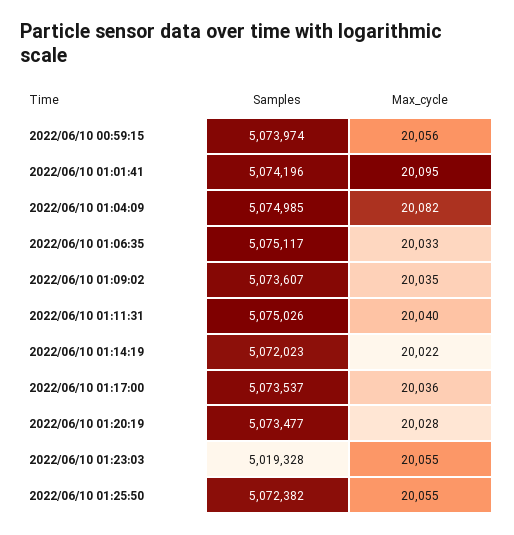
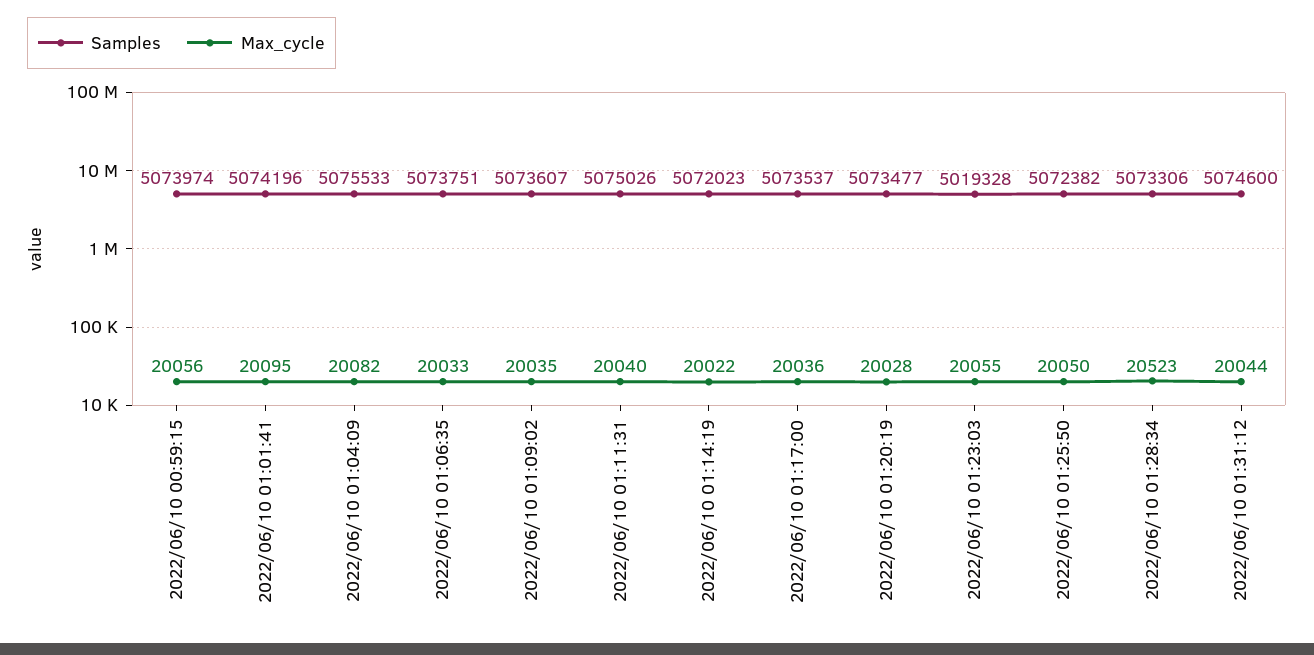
Samples, 2022/06/10 01:04:09: 5074985 -> 5075533
Samples, 2022/06/10 01:06:35: 5075117 -> 5073751
Max_cycle, 2022/06/10 01:25:50: 20055 -> 20050
Samples, 2022/06/10 01:28:34: none -> 5073306
Max_cycle, 2022/06/10 01:28:34: none -> 20523
Samples, 2022/06/10 01:31:12: none -> 5074600
Max_cycle, 2022/06/10 01:31:12: none -> 20044

